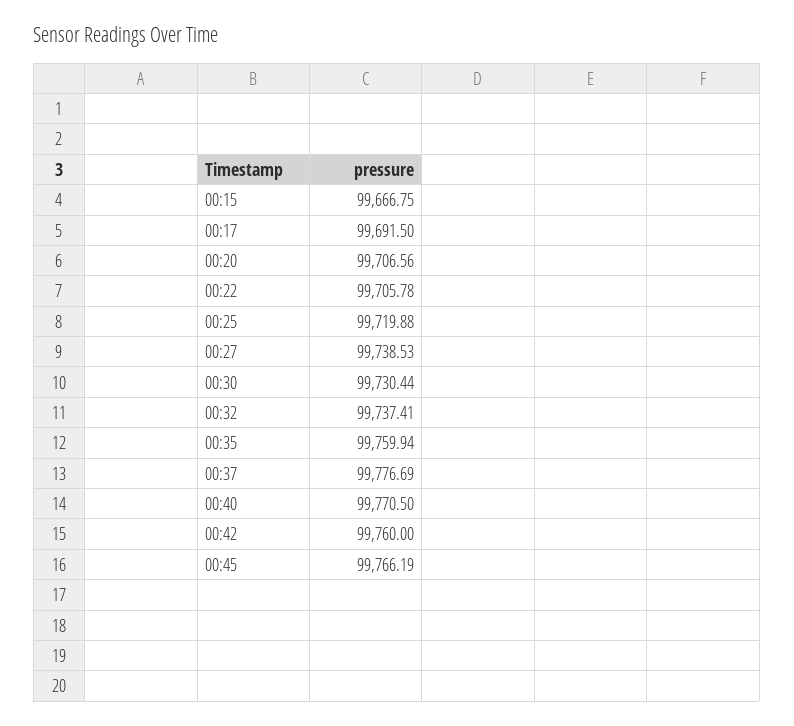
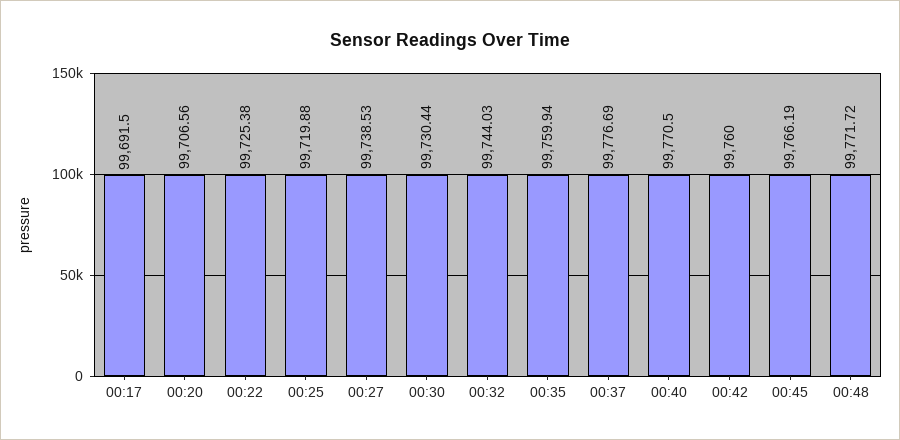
00:15: 99666.75 -> none
00:22: 99705.78 -> 99725.38
00:32: 99737.41 -> 99744.03
00:48: none -> 99771.72

